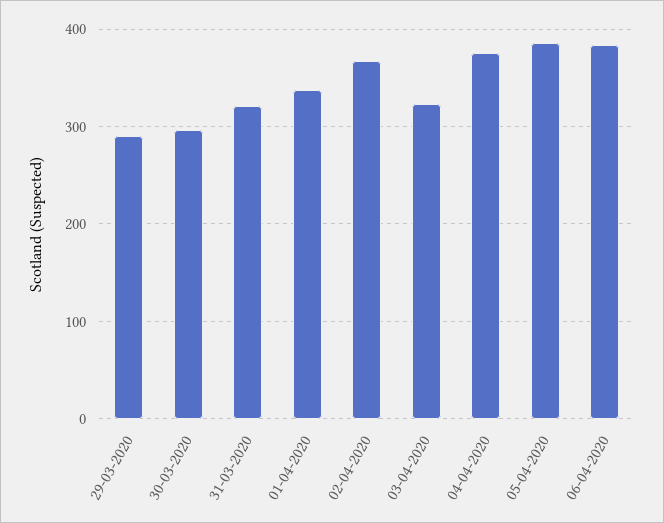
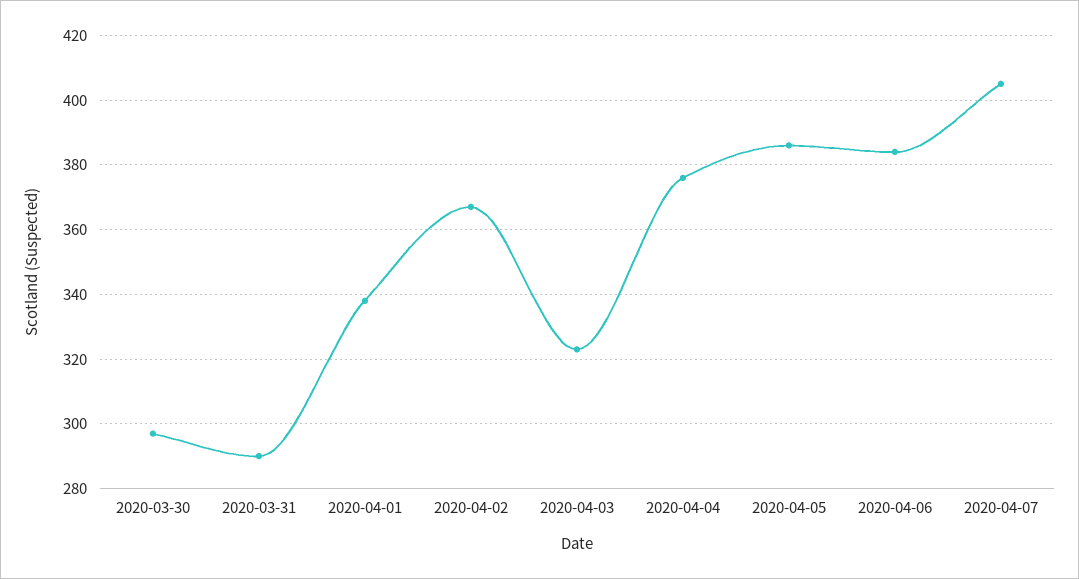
29-03-2020: 290 -> none
31-03-2020: 320 -> 290
2020-04-07: none -> 405

